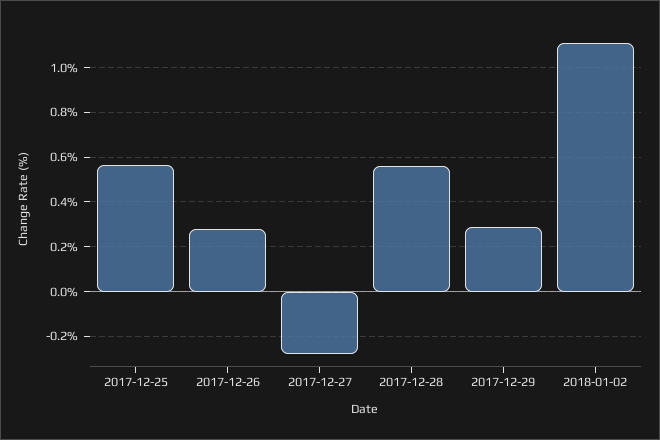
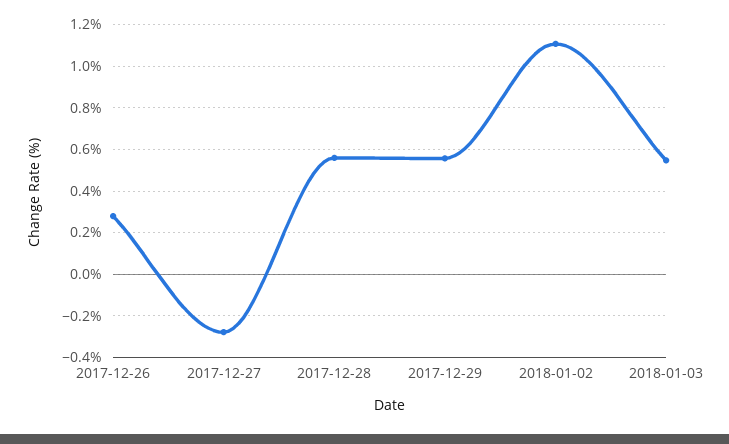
2017-12-25: 0.55 -> none
2017-12-29: 0.3 -> 0.55
2018-01-03: none -> 0.55

